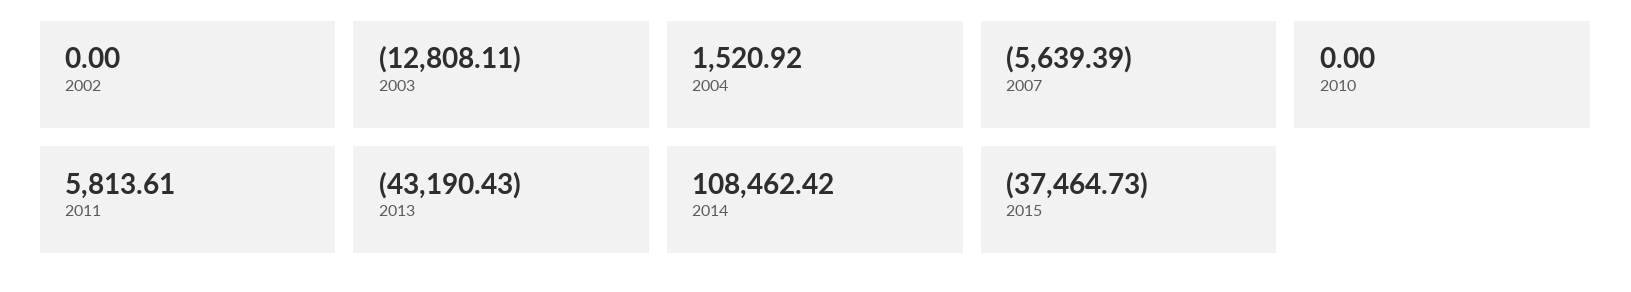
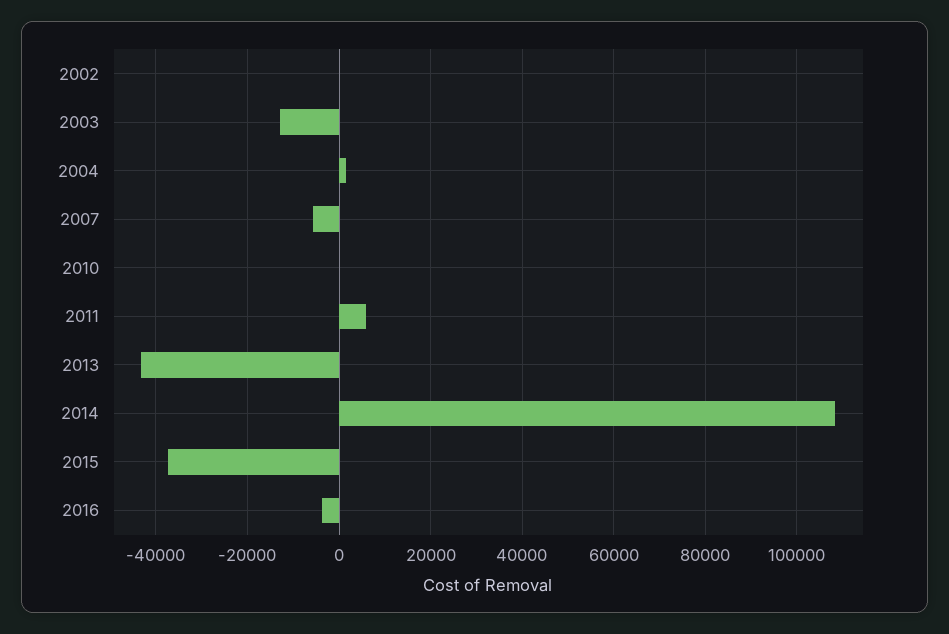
2016: none -> -4000

